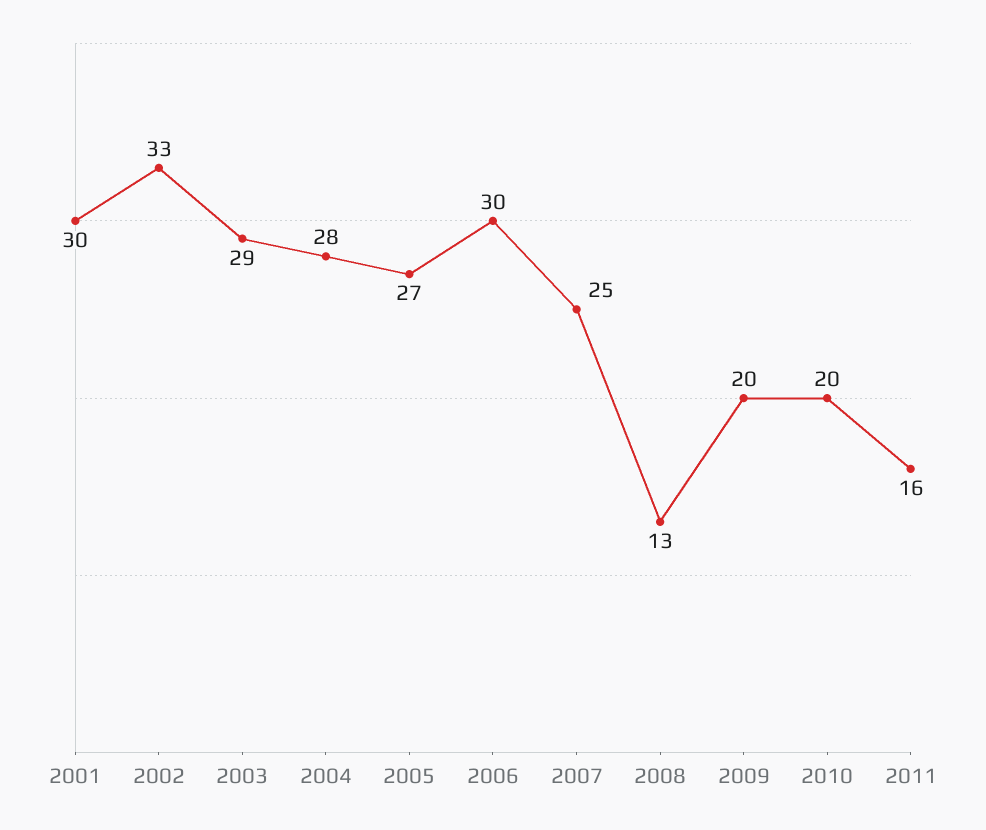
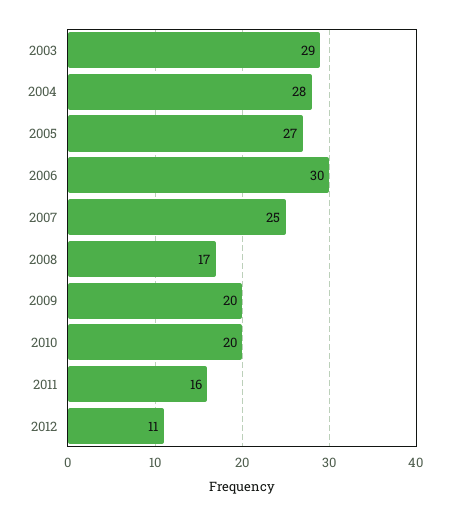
2001: 30 -> none
2002: 33 -> none
2008: 13 -> 17
2012: none -> 11

